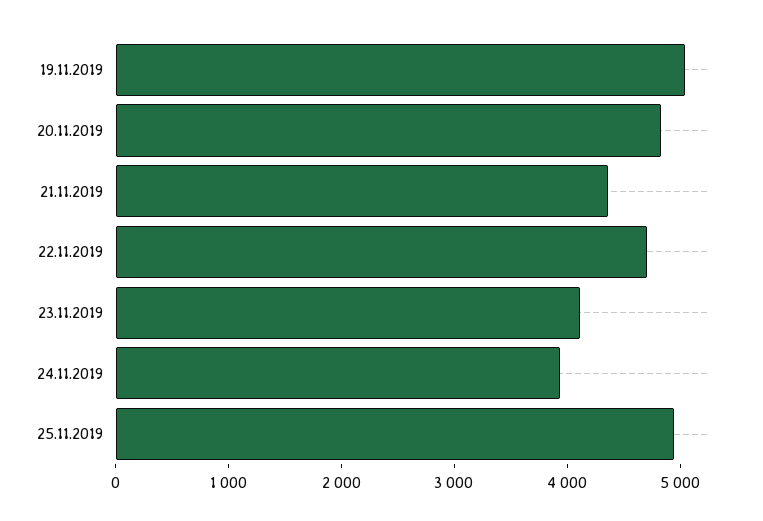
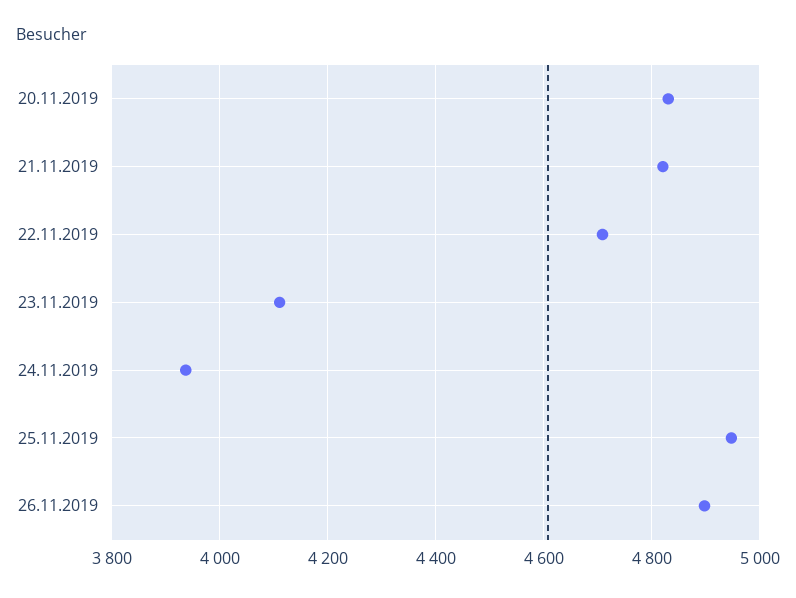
19.11.2019: 5000 -> none
21.11.2019: 4400 -> 4820
26.11.2019: none -> 4900

